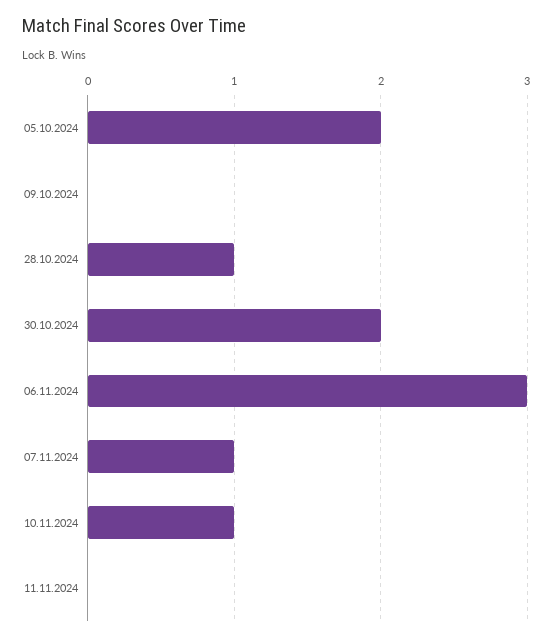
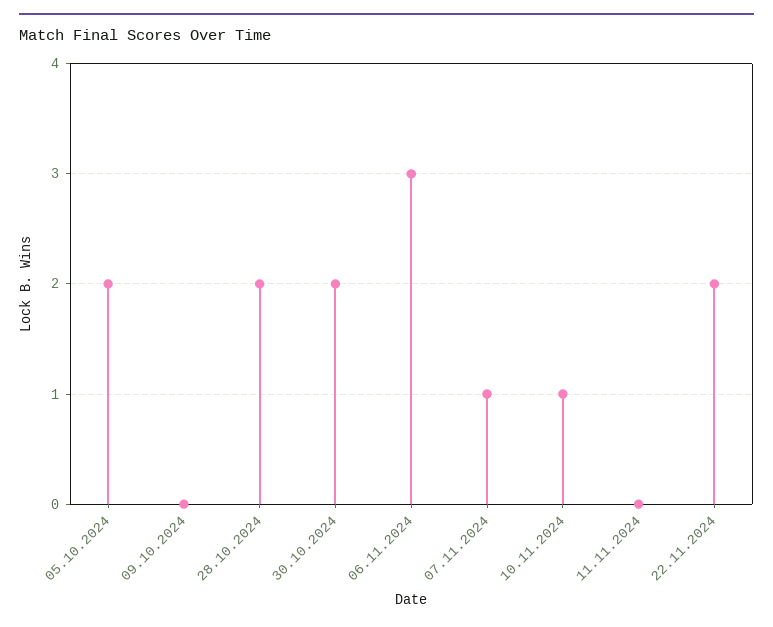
28.10.2024: 1 -> 2
22.11.2024: none -> 2

